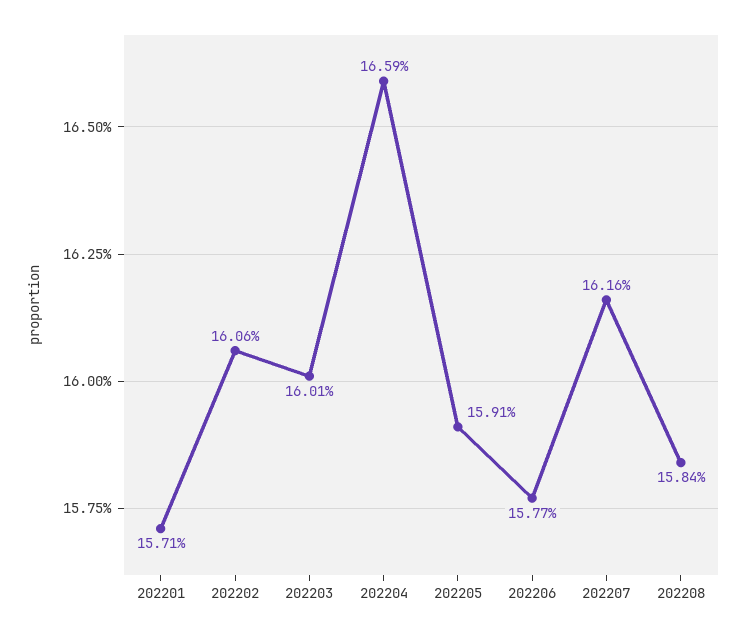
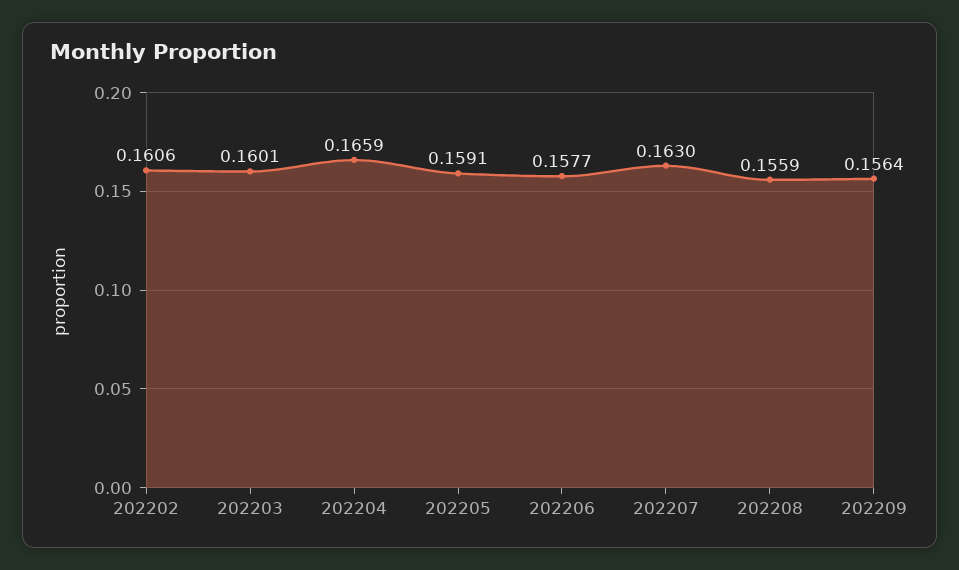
202201: 0.1571 -> none
202207: 0.1616 -> 0.163
202208: 0.1584 -> 0.1559
202209: none -> 0.1564

